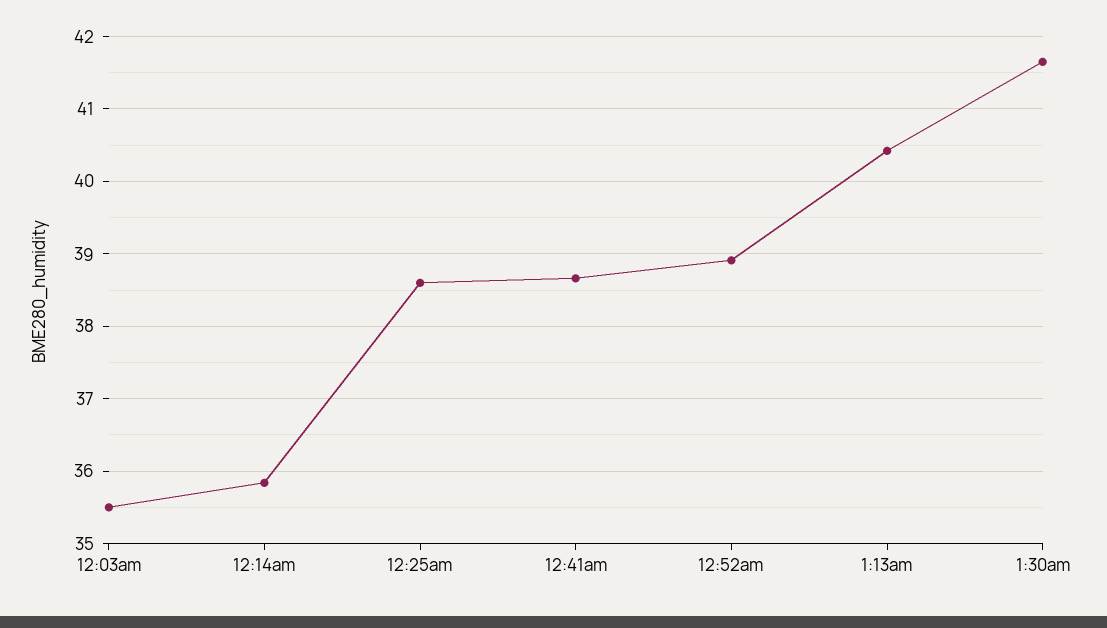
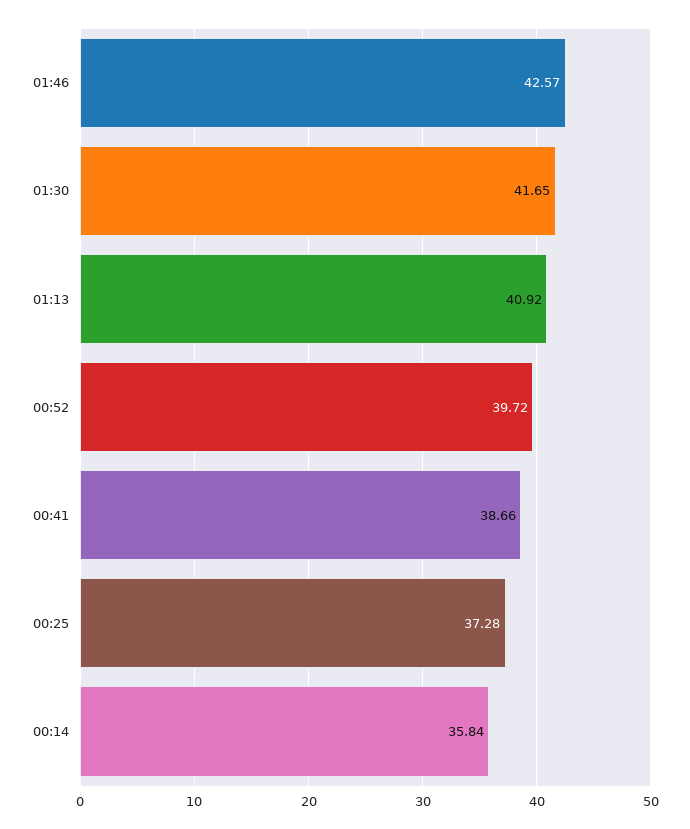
12:03am: 35.5 -> none
12:25am: 38.6 -> 37.28
12:52am: 38.9 -> 39.72
1:13am: 40.4 -> 40.92
01:46: none -> 42.57

